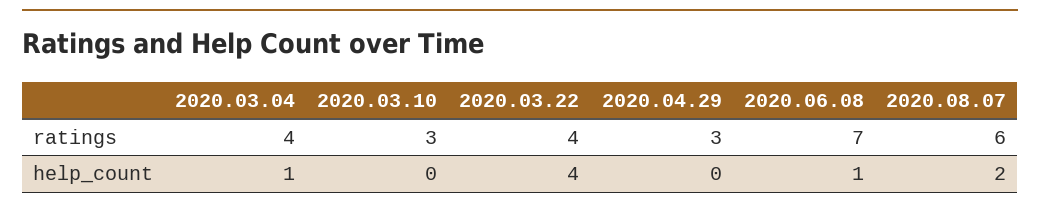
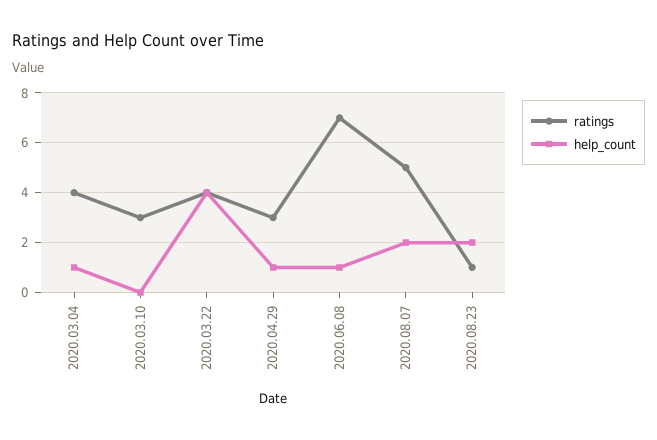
ratings, 2020.08.07: 6 -> 5
help_count, 2020.04.29: 0 -> 1
ratings, 2020.08.23: none -> 1
help_count, 2020.08.23: none -> 2

